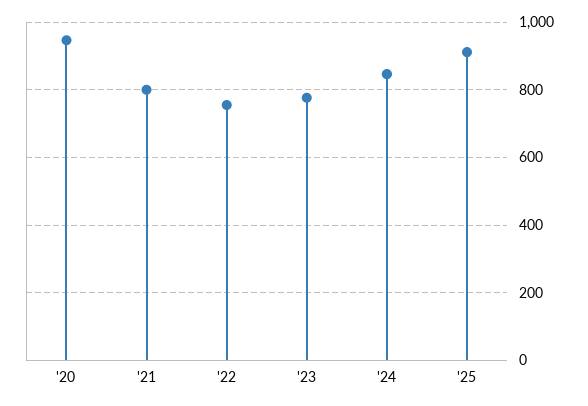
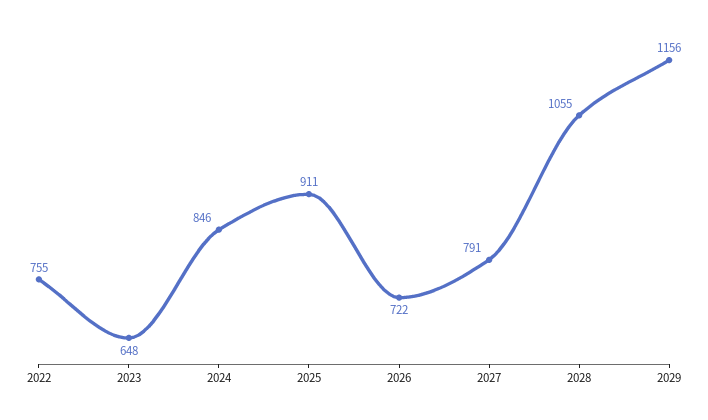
'20: 940 -> none
'21: 800 -> none
'23: 780 -> 648
2026: none -> 722
2027: none -> 791
2028: none -> 1055
2029: none -> 1156

